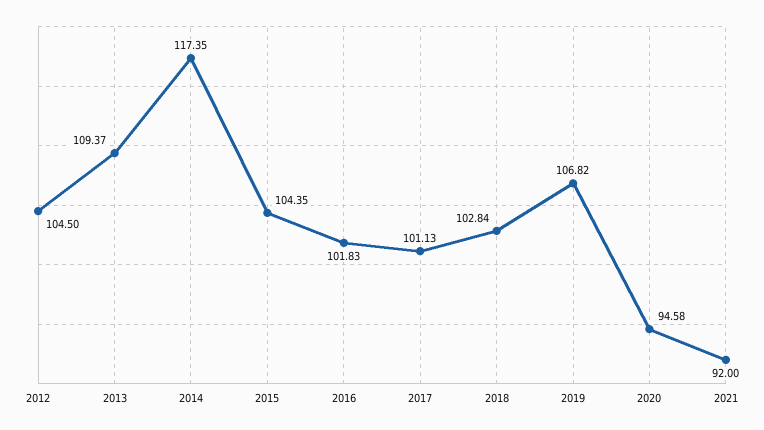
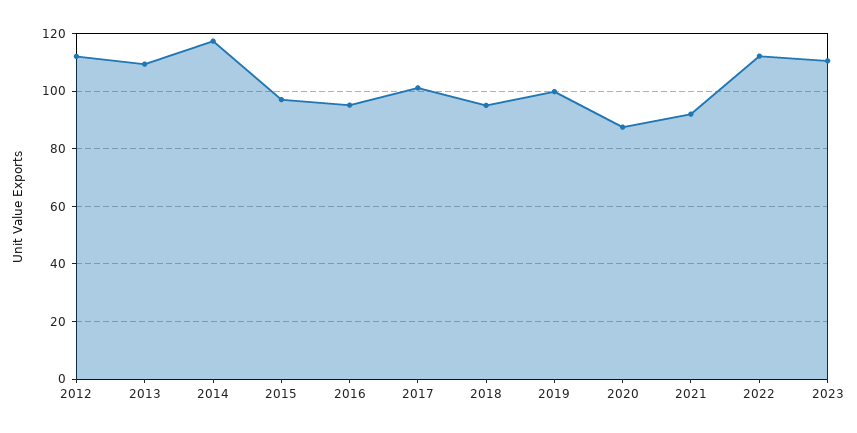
2012: 104.5 -> 112.5
2015: 104.35 -> 97.5
2016: 101.83 -> 95
2018: 102.84 -> 95
2019: 106.82 -> 100
2020: 94.58 -> 87.5
2022: none -> 112.5
2023: none -> 110

